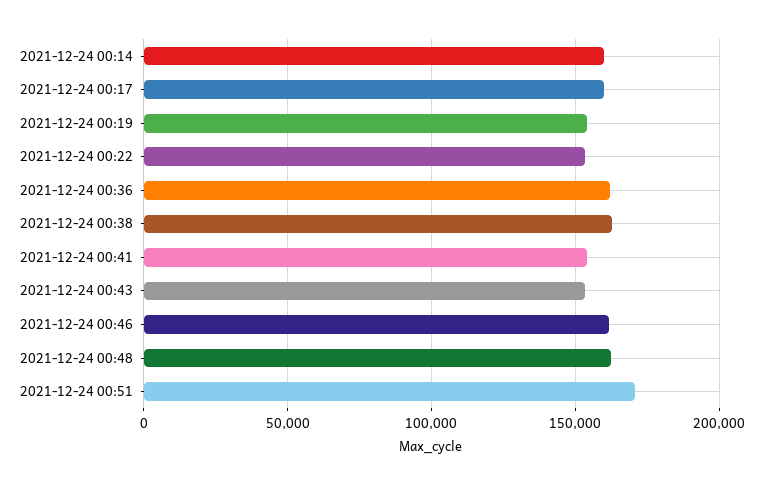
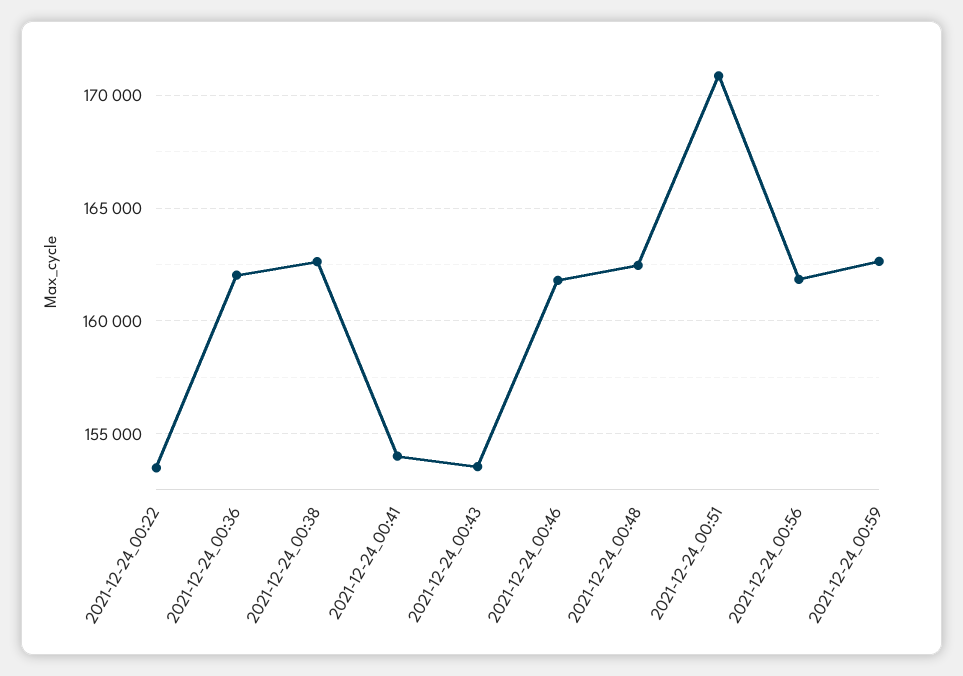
2021-12-24 00:14: 160000 -> none
2021-12-24 00:17: 160000 -> none
2021-12-24 00:19: 155000 -> none
2021-12-24_00:56: none -> 162000
2021-12-24_00:59: none -> 162500

